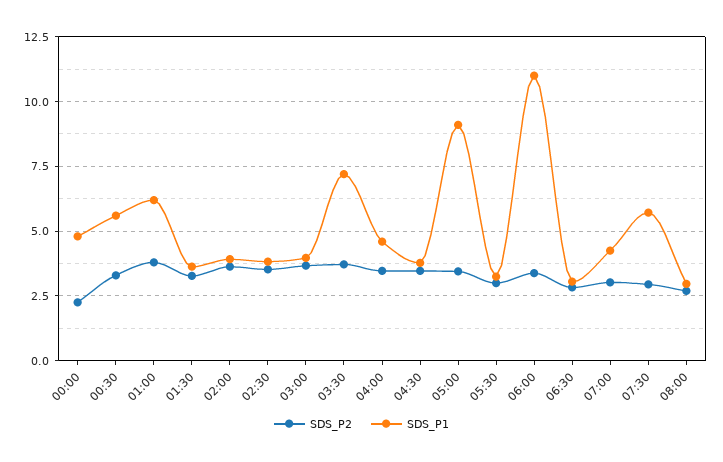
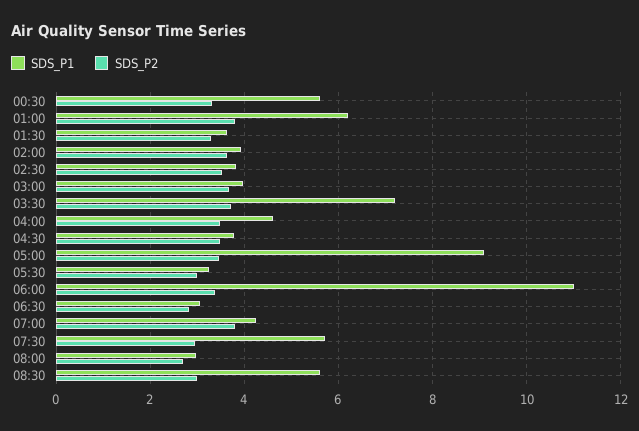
SDS_P2, 00:00: 2.25 -> none
SDS_P1, 00:00: 4.75 -> none
SDS_P2, 07:00: 3 -> 3.8
SDS_P1, 08:30: none -> 5.6
SDS_P2, 08:30: none -> 3

